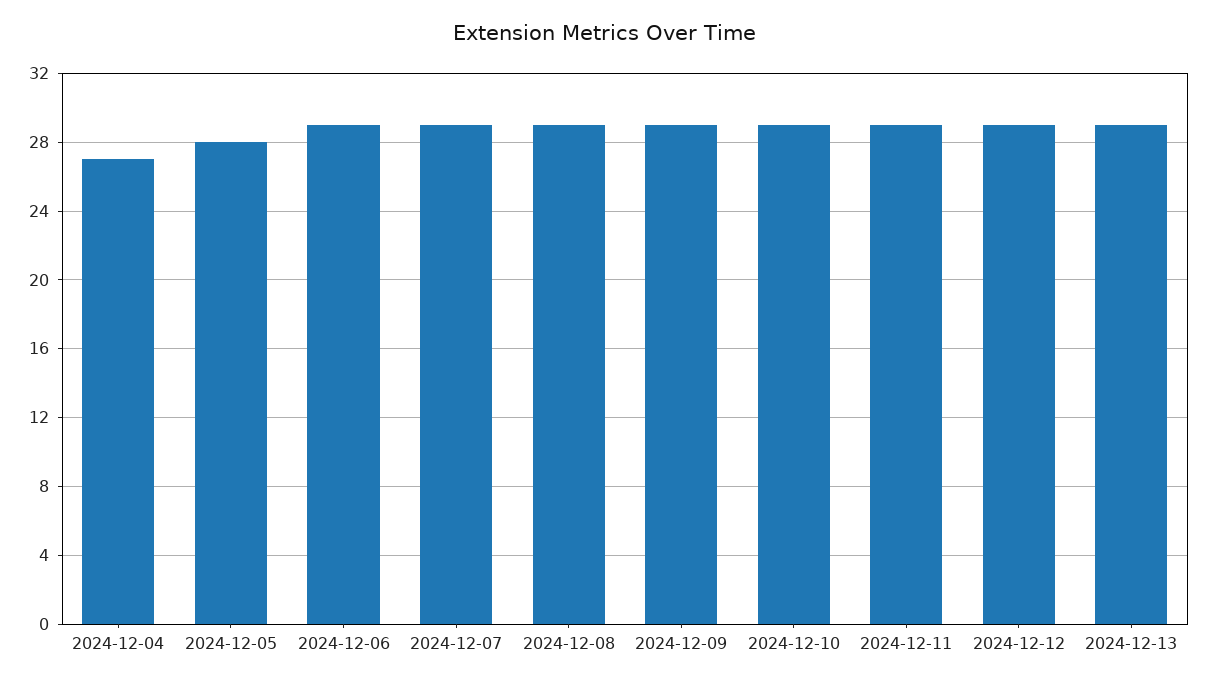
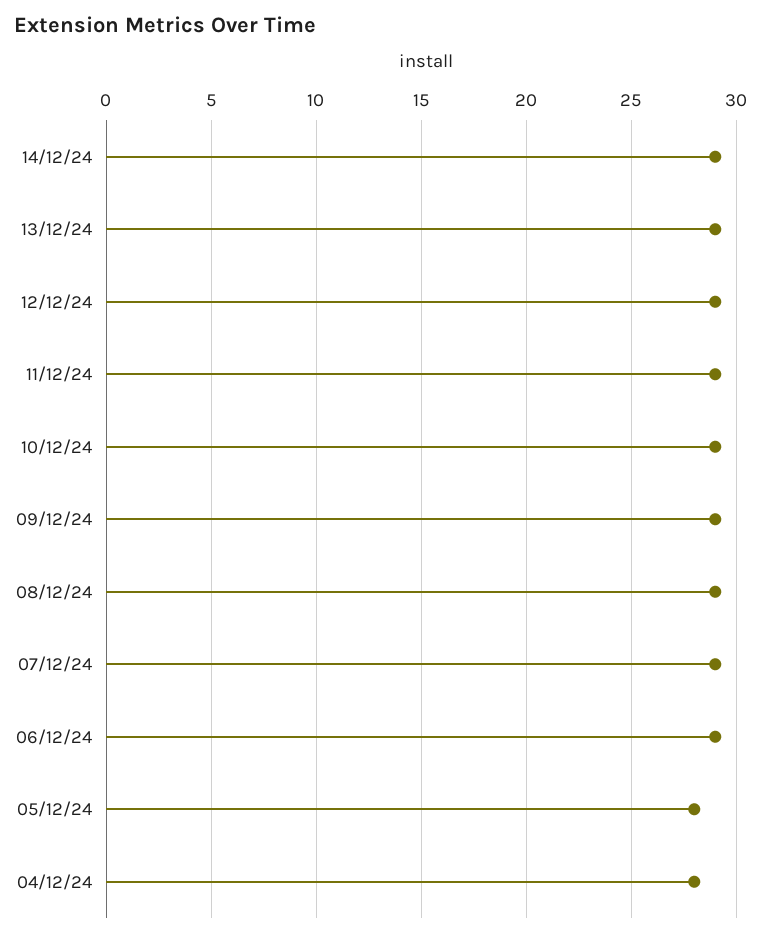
2024-12-04: 27 -> 28
14/12/24: none -> 29

